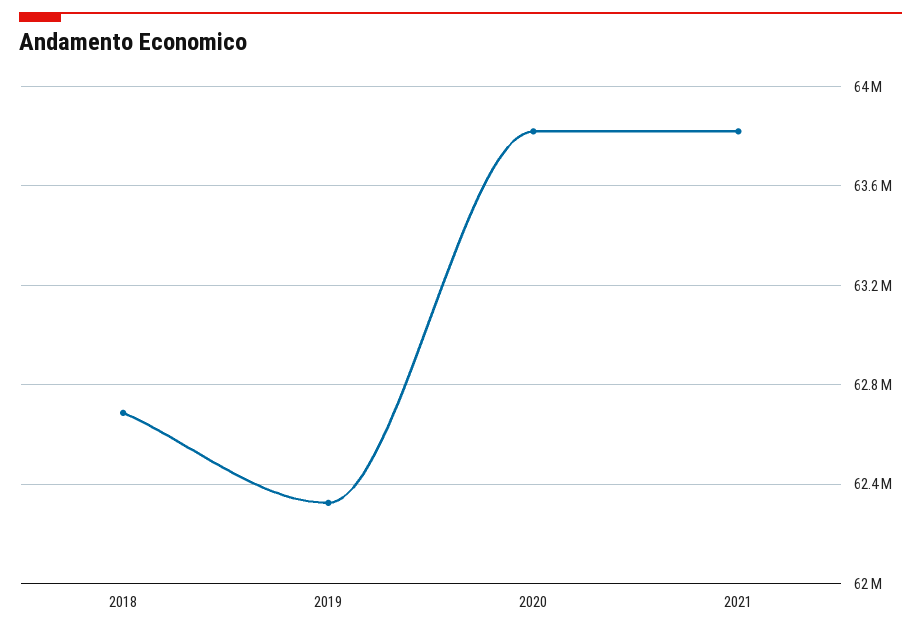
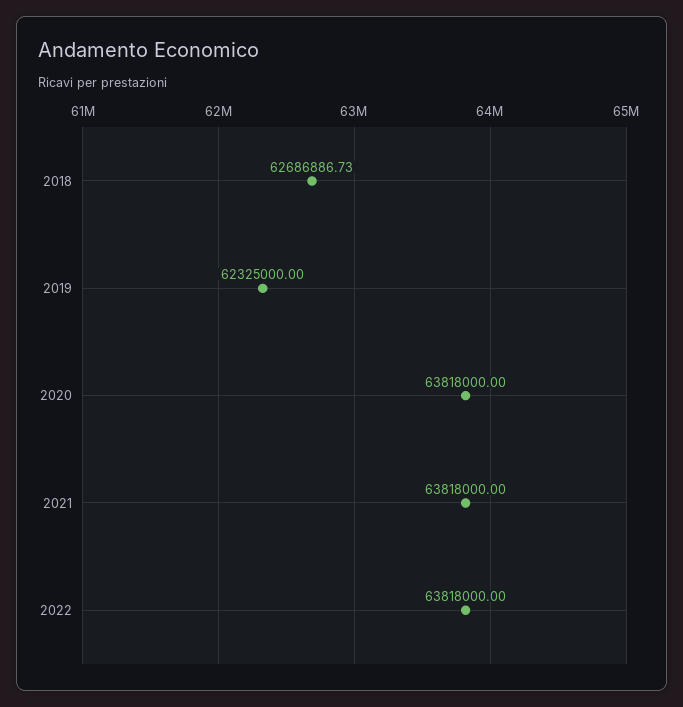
2022: none -> 63818000

